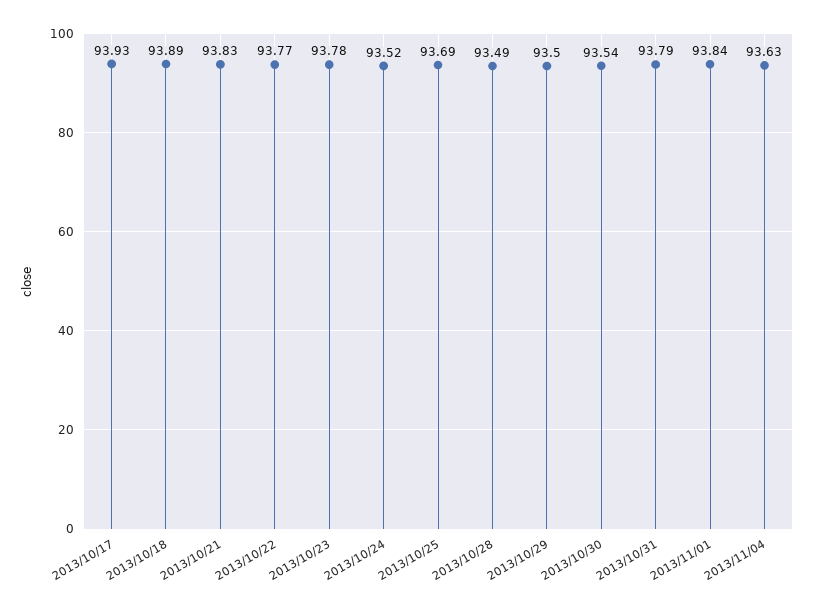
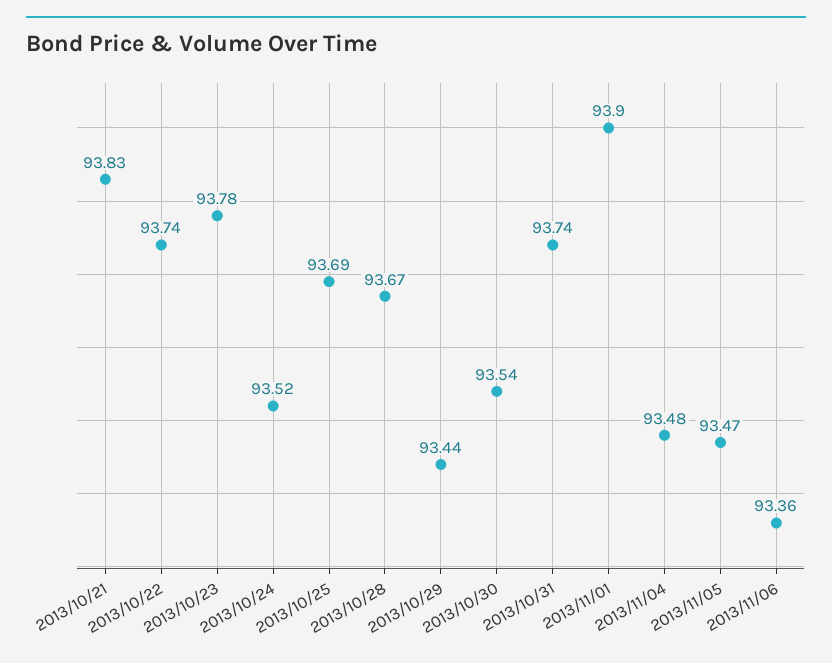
2013/10/17: 93.93 -> none
2013/10/18: 93.89 -> none
2013/10/22: 93.77 -> 93.74
2013/10/28: 93.49 -> 93.67
2013/10/29: 93.5 -> 93.44
2013/10/31: 93.79 -> 93.74
2013/11/01: 93.84 -> 93.9
2013/11/04: 93.63 -> 93.48
2013/11/05: none -> 93.47
2013/11/06: none -> 93.36

